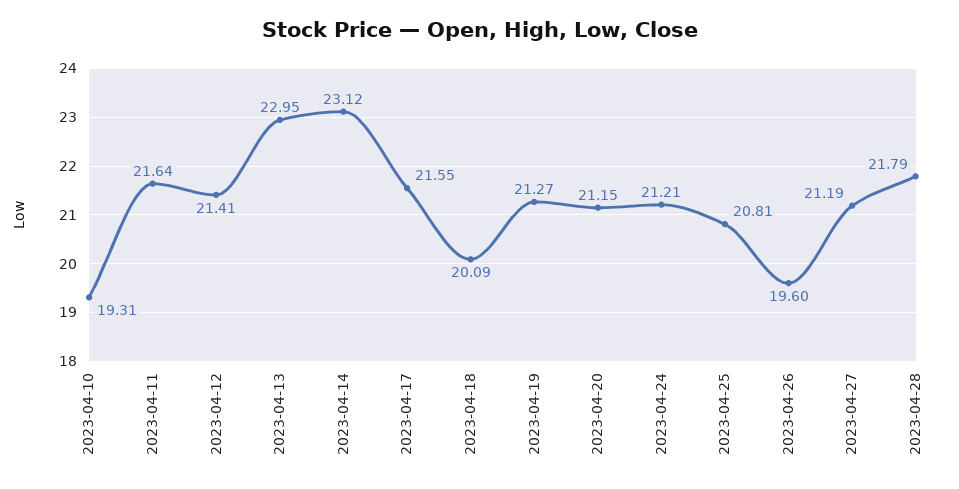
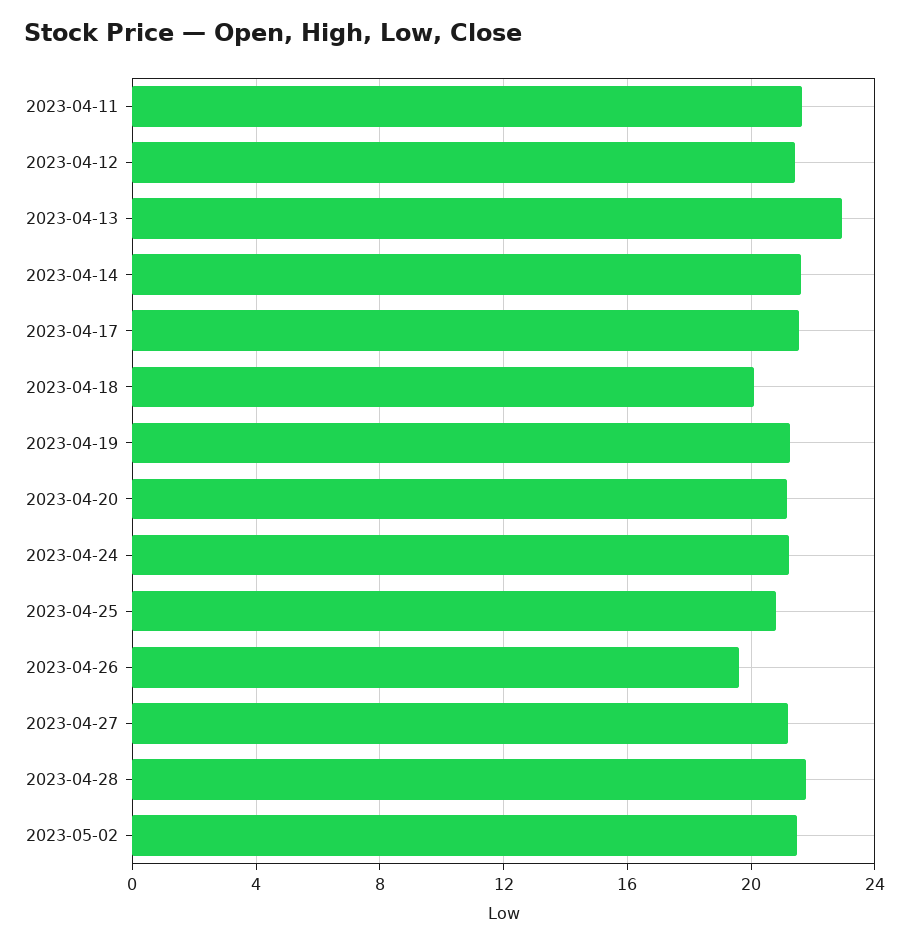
2023-04-10: 19.31 -> none
2023-04-14: 23.12 -> 21.5
2023-05-02: none -> 21.5

